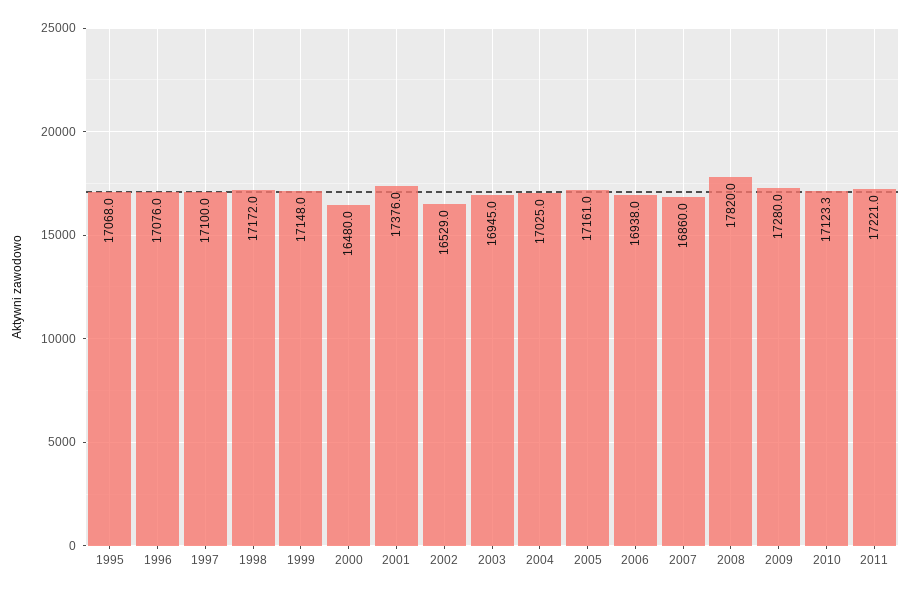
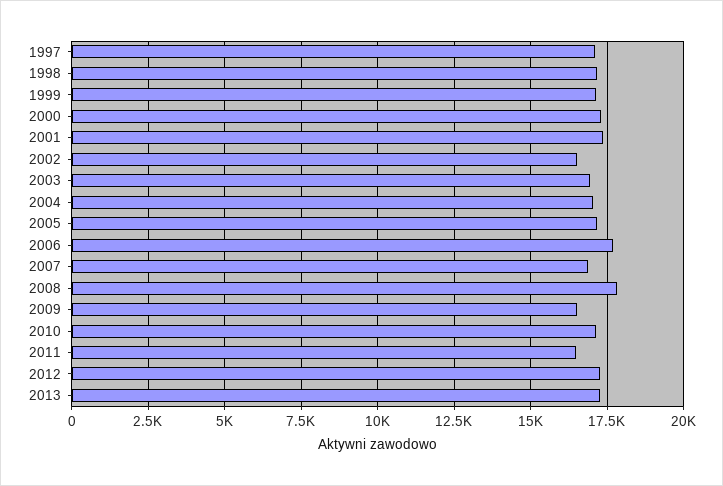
1995: 17068 -> none
1996: 17076 -> none
2000: 16480 -> 17250
2006: 16938 -> 17750
2009: 17280 -> 16500
2011: 17221 -> 16500
2012: none -> 17250
2013: none -> 17250

